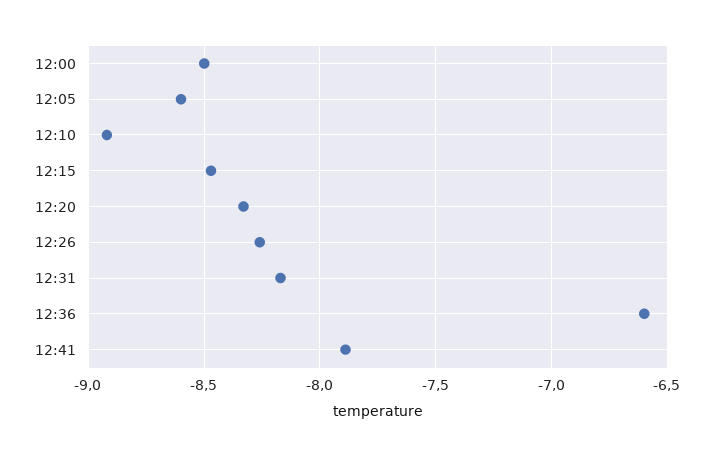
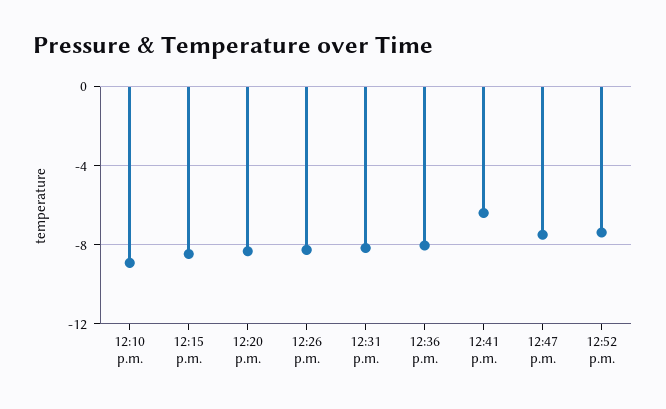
12:00: -8.5 -> none
12:05: -8.6 -> none
12:36: -6.6 -> -8
12:41: -7.9 -> -6.5
12:47 p.m.: none -> -7.5
12:52 p.m.: none -> -7.5

